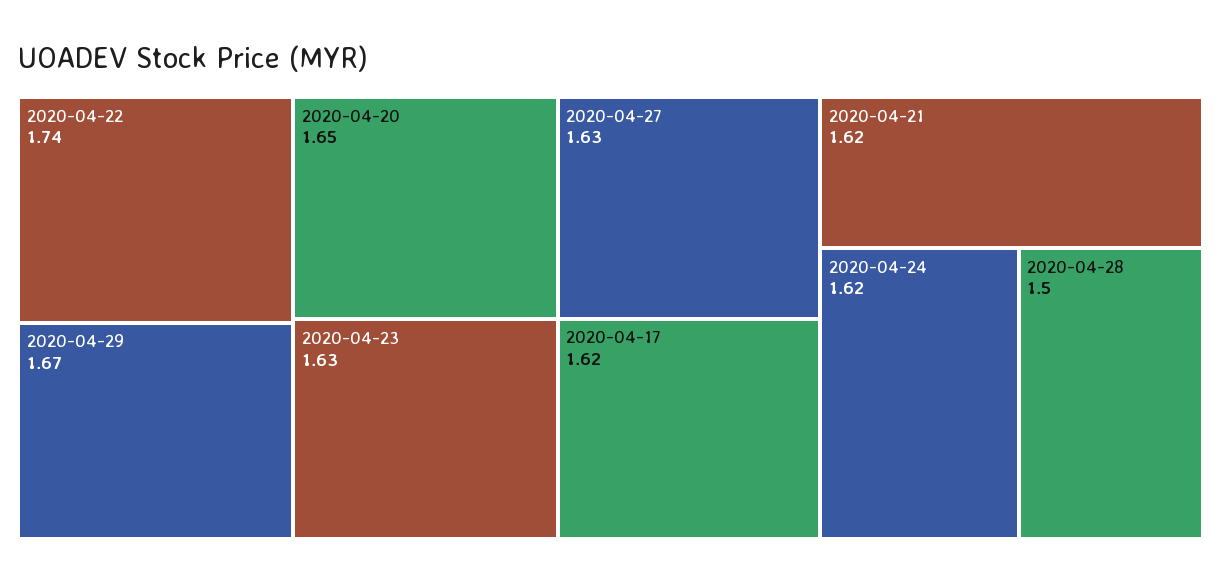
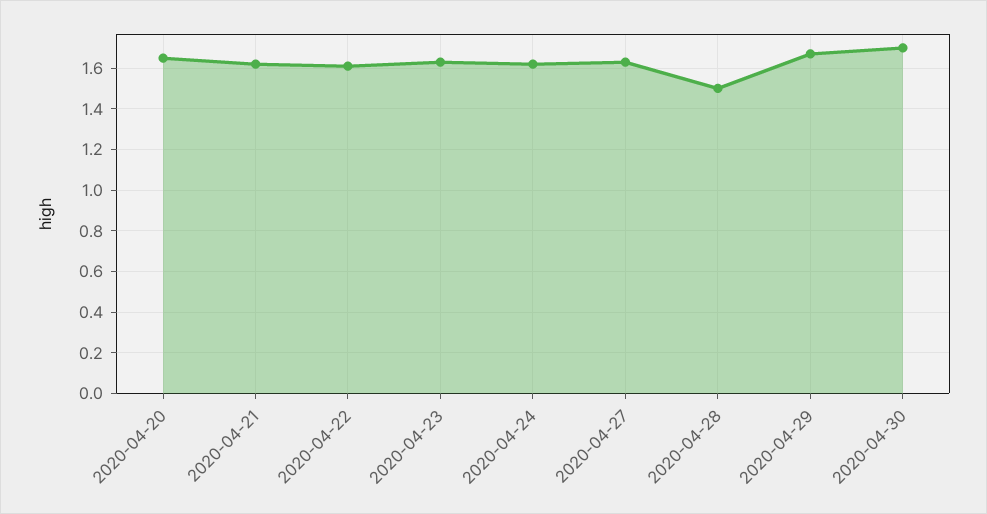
2020-04-22: 1.74 -> 1.6
2020-04-17: 1.62 -> none
2020-04-30: none -> 1.7

